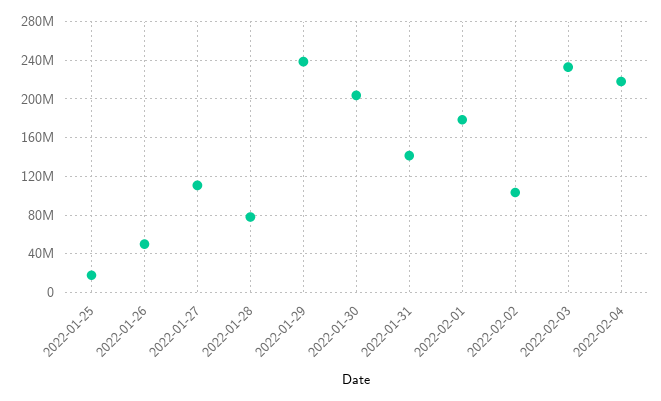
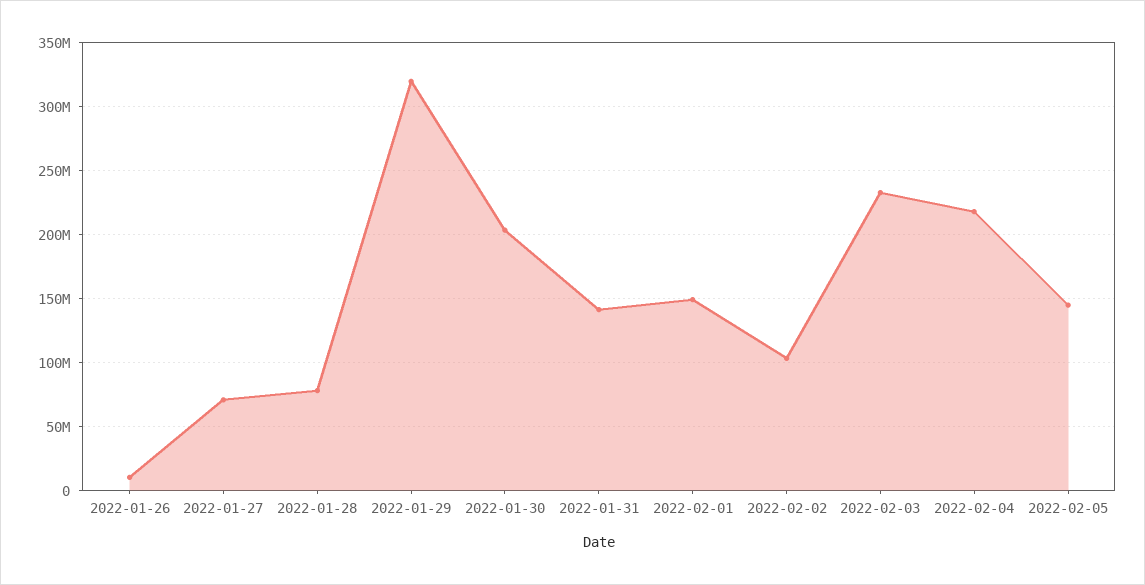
2022-01-25: 20000000 -> none
2022-01-26: 50000000 -> 10000000
2022-01-27: 110000000 -> 70000000
2022-01-29: 240000000 -> 320000000
2022-02-01: 180000000 -> 150000000
2022-02-05: none -> 145000000

